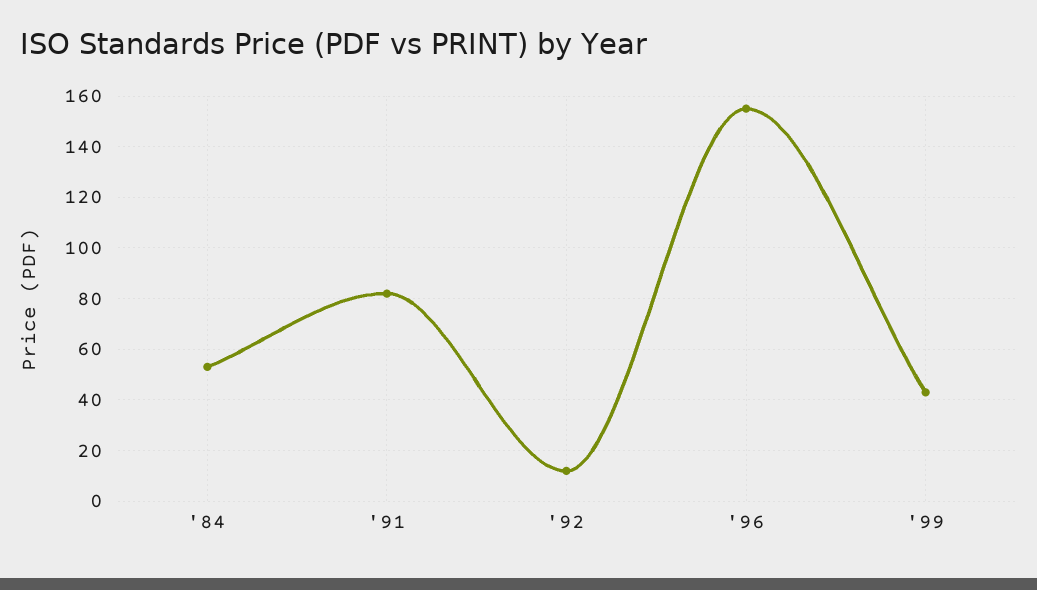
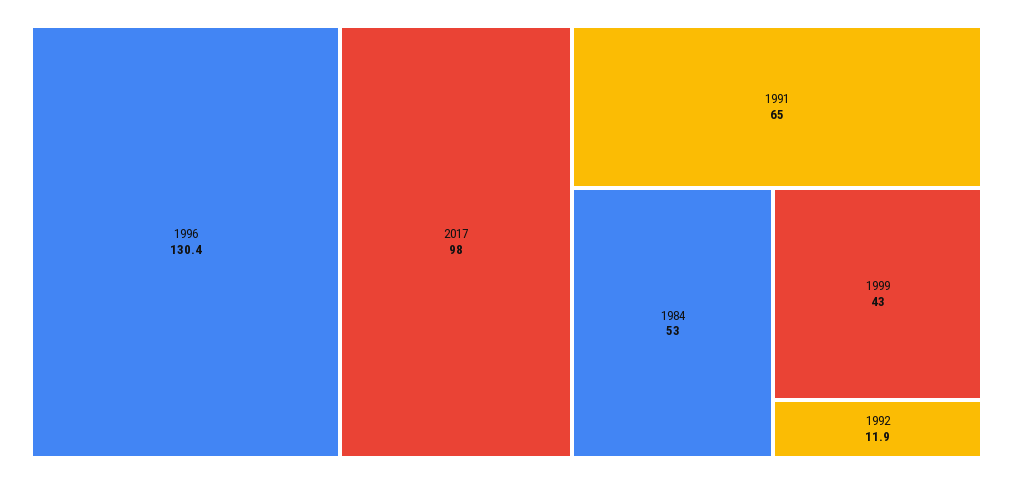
'91: 82.5 -> 65
'96: 155 -> 130.4
2017: none -> 98

